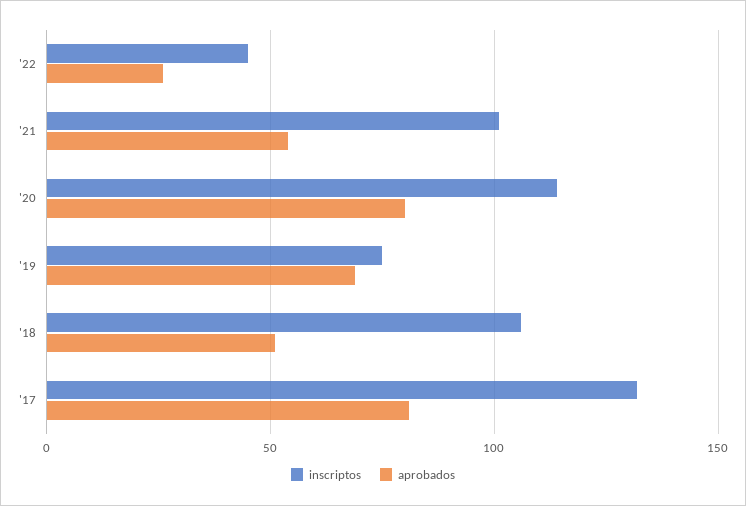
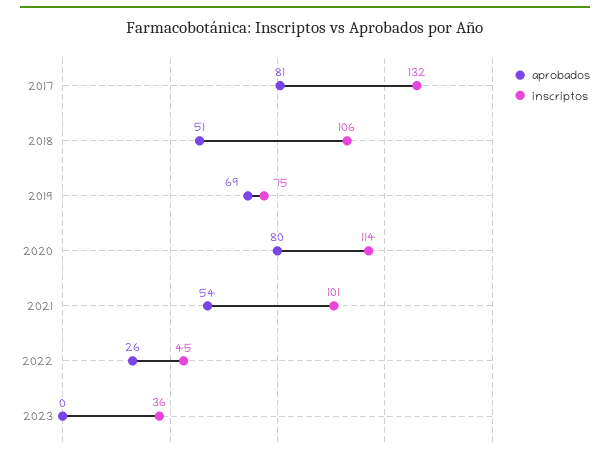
aprobados, 2023: none -> 0
inscriptos, 2023: none -> 36

